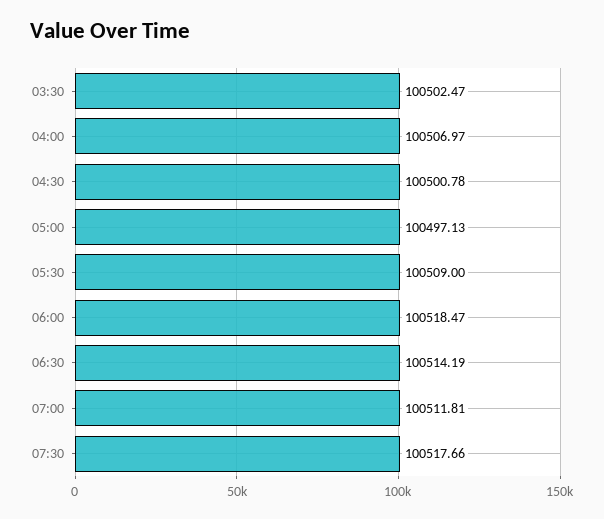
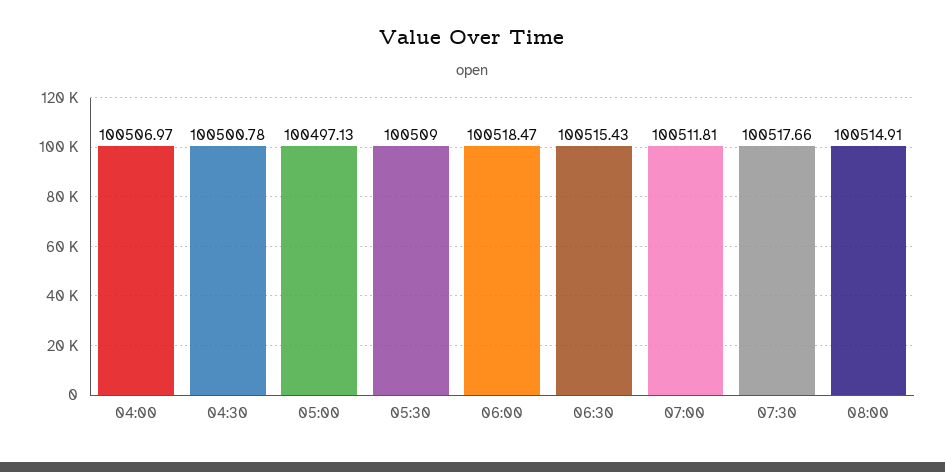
03:30: 100502.47 -> none
06:30: 100514.19 -> 100515.43
08:00: none -> 100514.91

